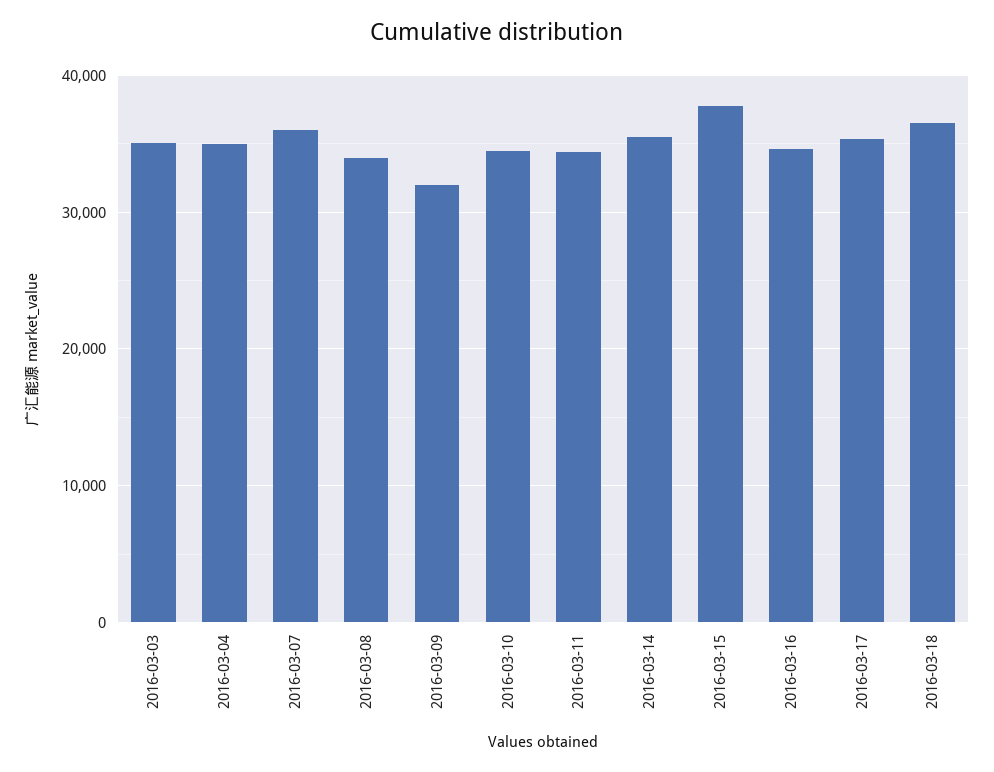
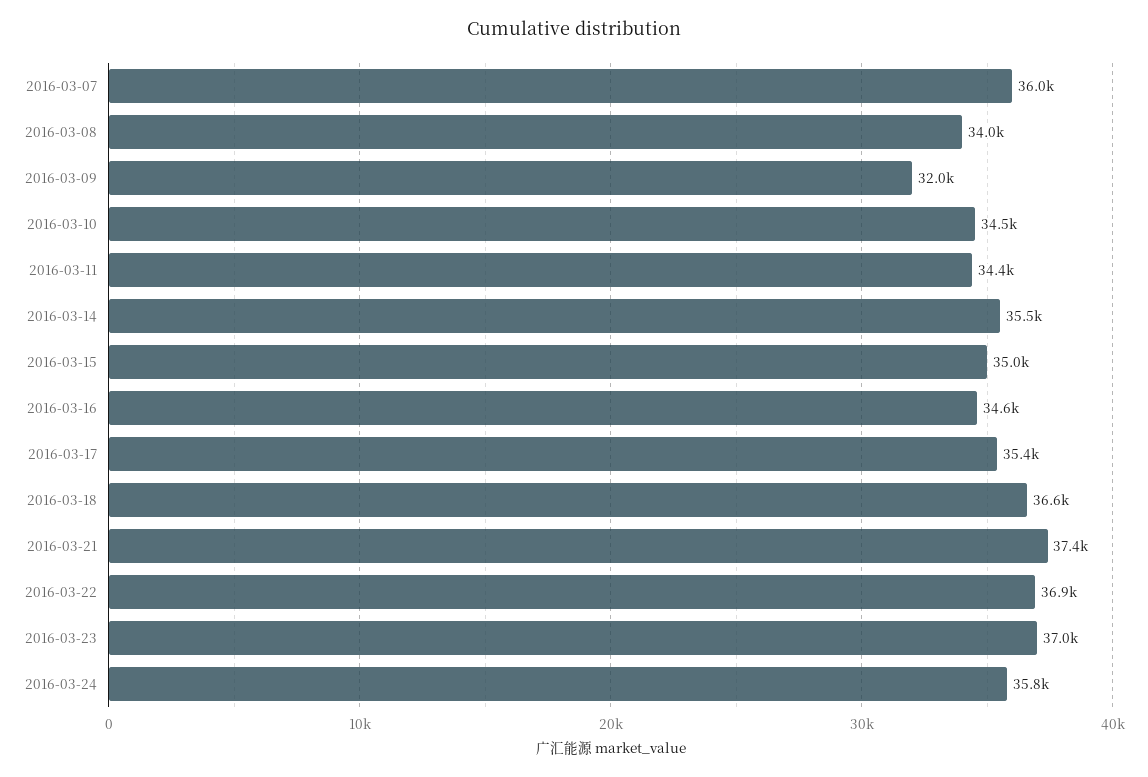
2016-03-03: 35000 -> none
2016-03-04: 35000 -> none
2016-03-15: 38000 -> 35000
2016-03-21: none -> 37400
2016-03-22: none -> 36900
2016-03-23: none -> 37000
2016-03-24: none -> 35800

